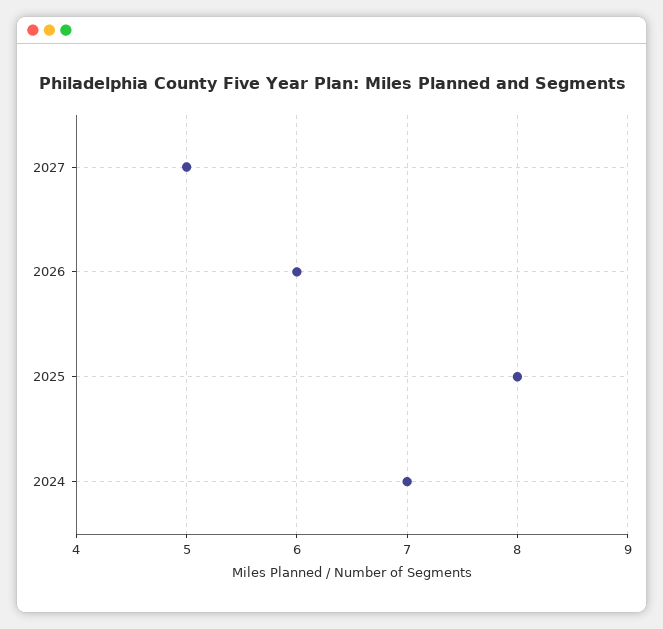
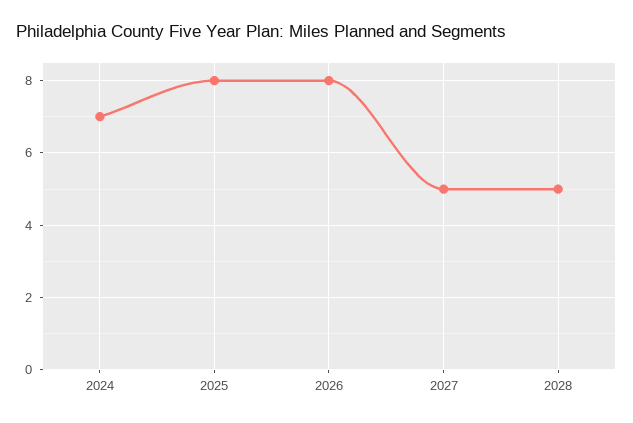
2026: 6 -> 8
2028: none -> 5

